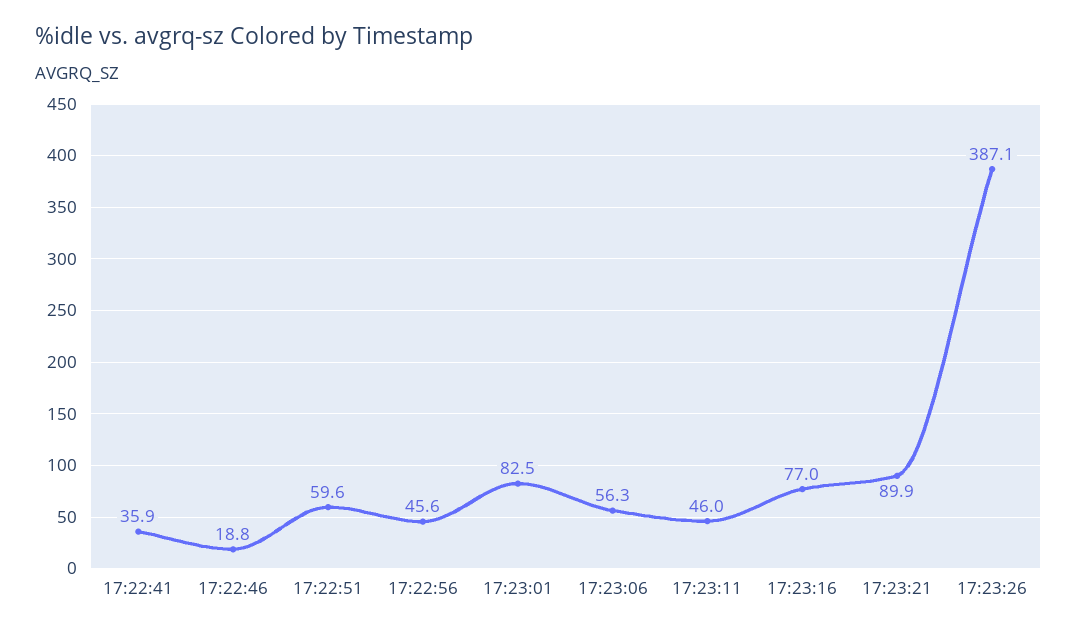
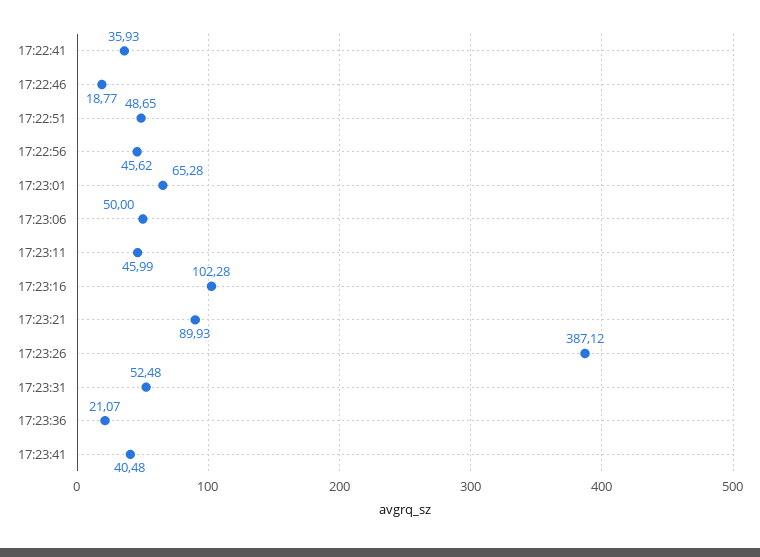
17:22:51: 59.6 -> 48.65
17:23:01: 82.5 -> 65.28
17:23:06: 56.3 -> 50
17:23:16: 77 -> 102.28
17:23:31: none -> 52.48
17:23:36: none -> 21.07
17:23:41: none -> 40.48

